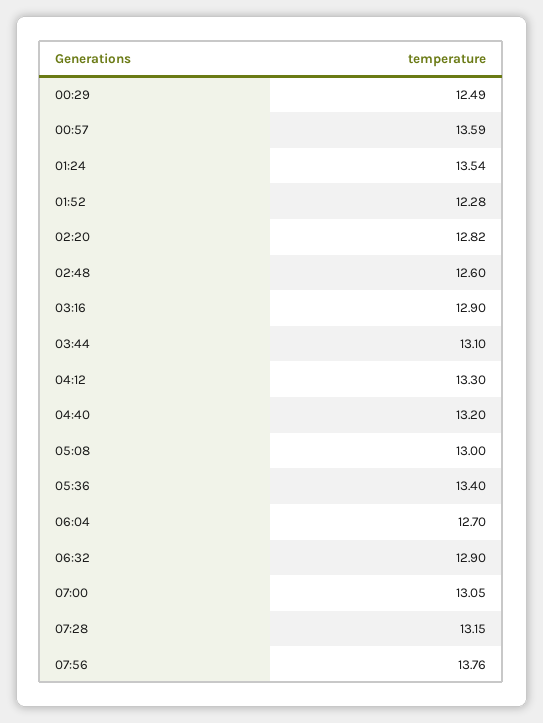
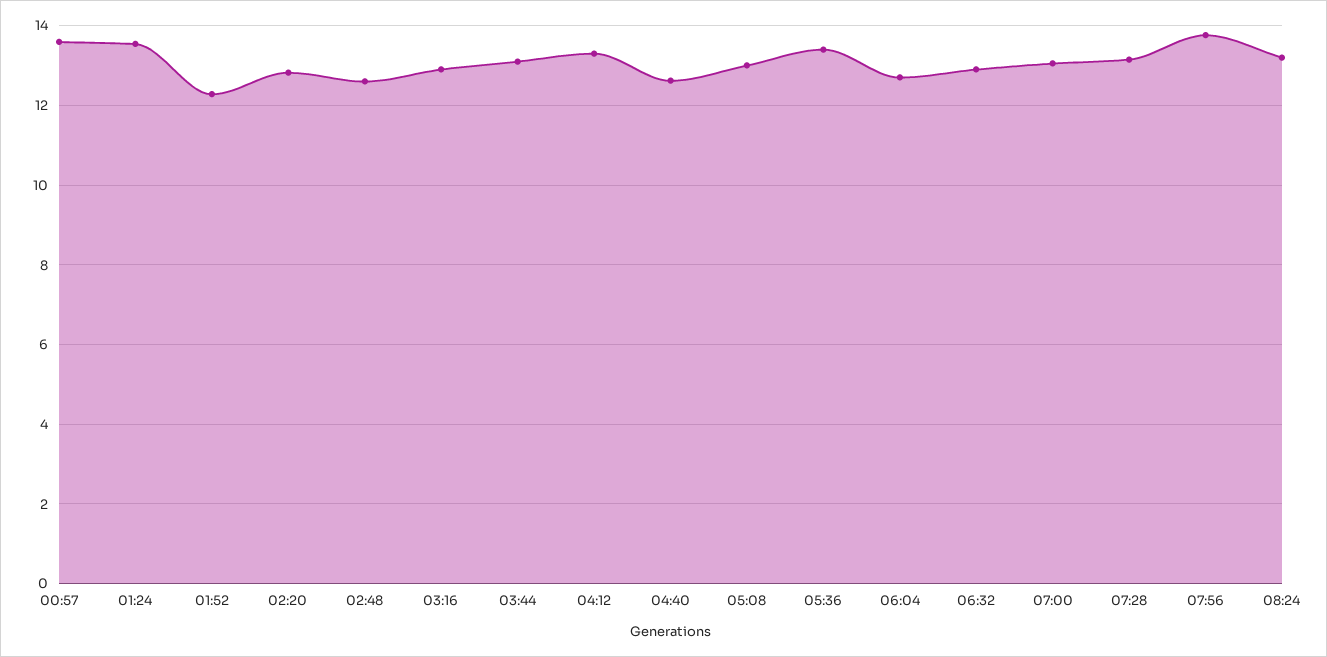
00:29: 12.49 -> none
04:40: 13.2 -> 12.6
08:24: none -> 13.2

